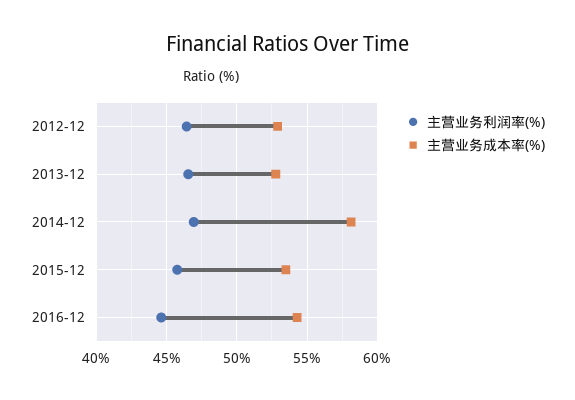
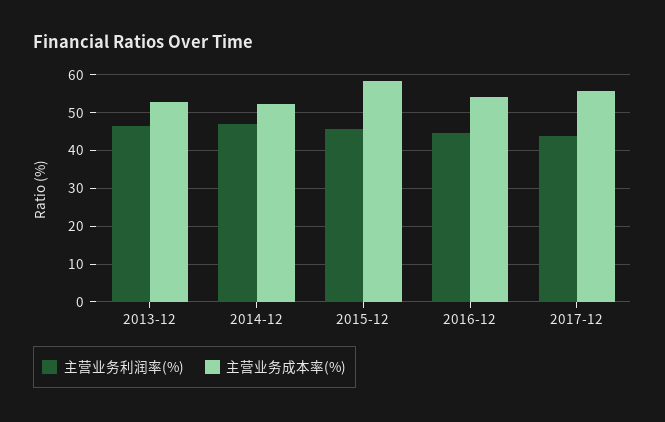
主营业务利润率(%), 2012-12: 46.5 -> none
主营业务成本率(%), 2012-12: 53 -> none
主营业务成本率(%), 2014-12: 58 -> 52
主营业务成本率(%), 2015-12: 53.5 -> 58
主营业务利润率(%), 2017-12: none -> 44
主营业务成本率(%), 2017-12: none -> 56

